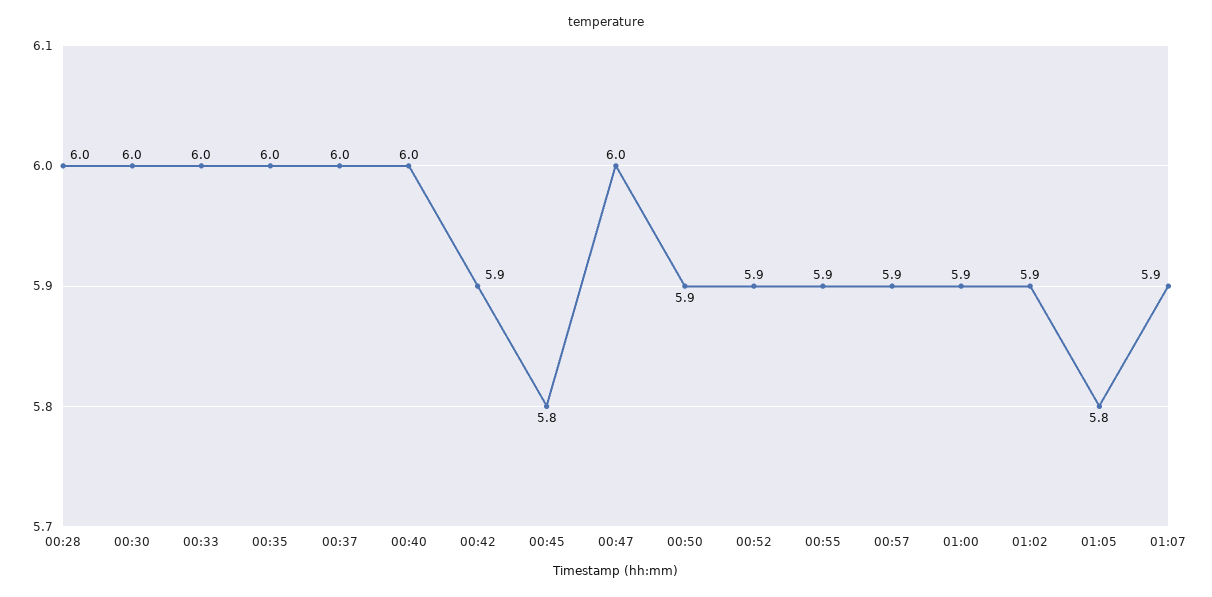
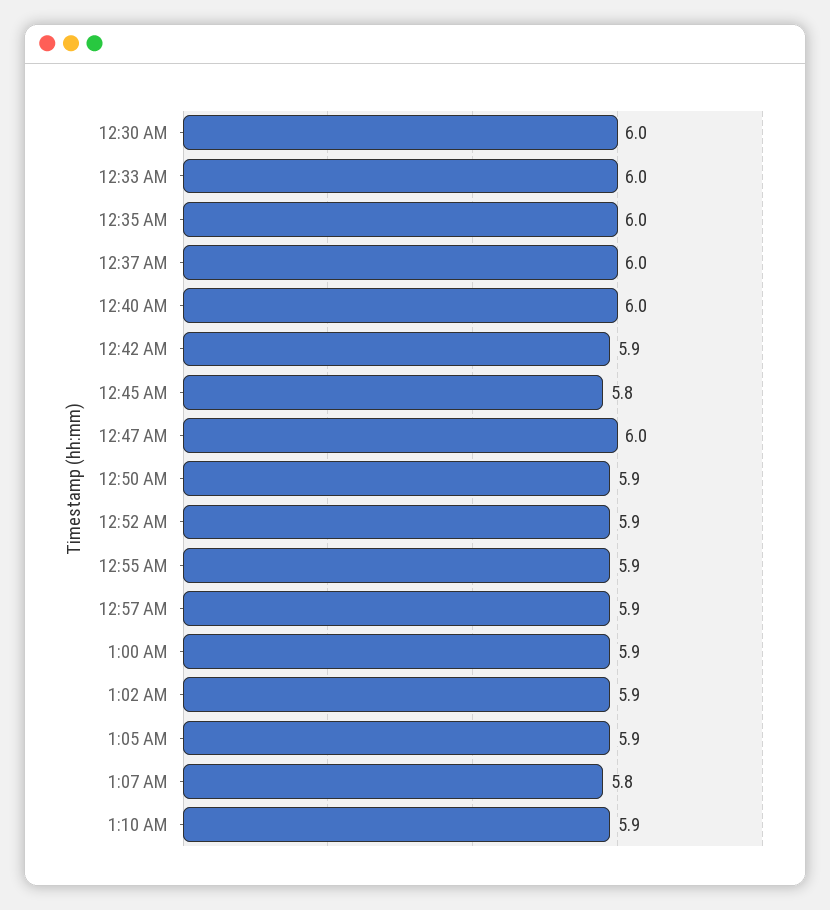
00:28: 6 -> none
01:05: 5.8 -> 5.9
01:07: 5.9 -> 5.8
1:10 AM: none -> 5.9

